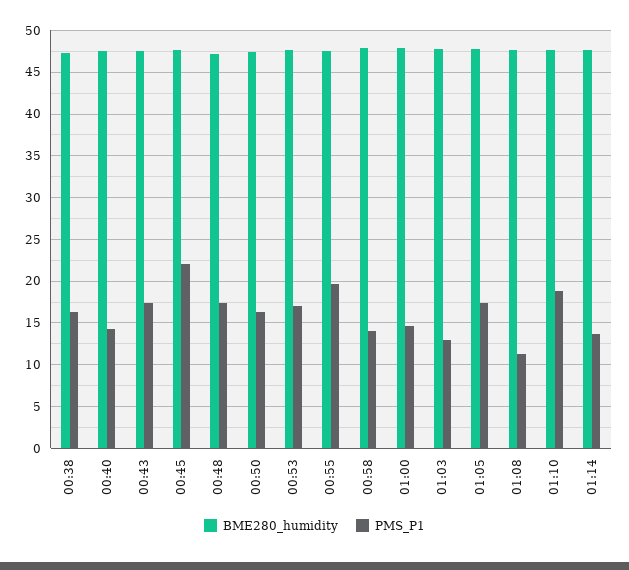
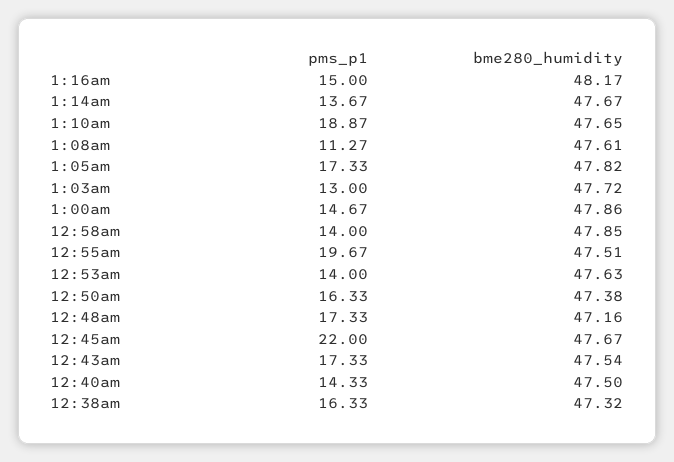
PMS_P1, 00:53: 17 -> 14
PMS_P1, 1:16am: none -> 15
BME280_humidity, 1:16am: none -> 48.17

